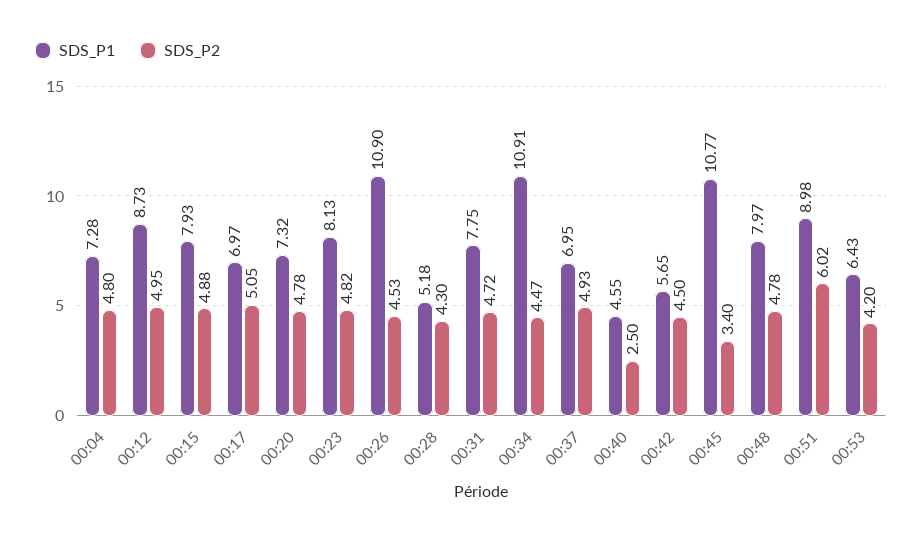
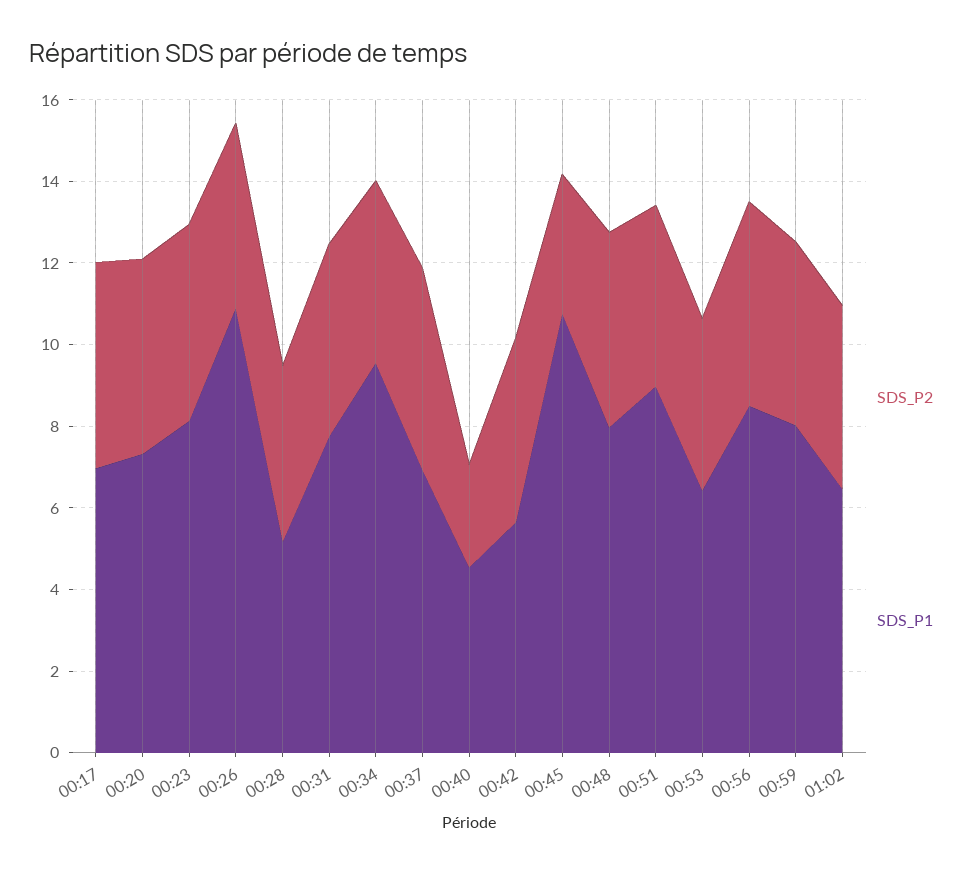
SDS_P1, 00:04: 7.28 -> none
SDS_P2, 00:04: 4.8 -> none
SDS_P1, 00:12: 8.73 -> none
SDS_P2, 00:12: 4.95 -> none
SDS_P1, 00:15: 7.93 -> none
SDS_P2, 00:15: 4.88 -> none
SDS_P1, 00:34: 10.91 -> 9.5
SDS_P2, 00:51: 6.02 -> 4.5
SDS_P2, 00:56: none -> 5
SDS_P1, 00:56: none -> 8.5
SDS_P2, 00:59: none -> 4.5
SDS_P1, 00:59: none -> 8
SDS_P2, 01:02: none -> 4.5
SDS_P1, 01:02: none -> 6.5

